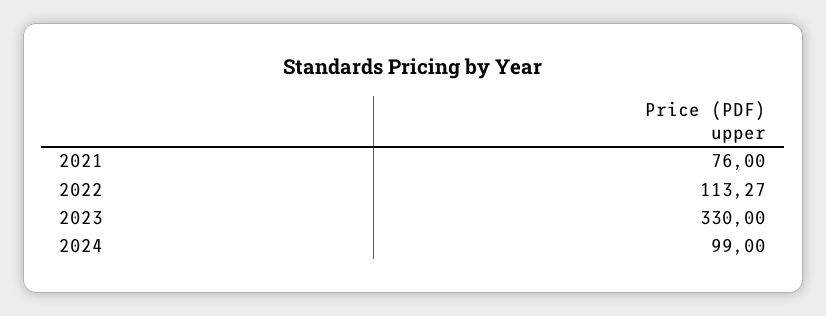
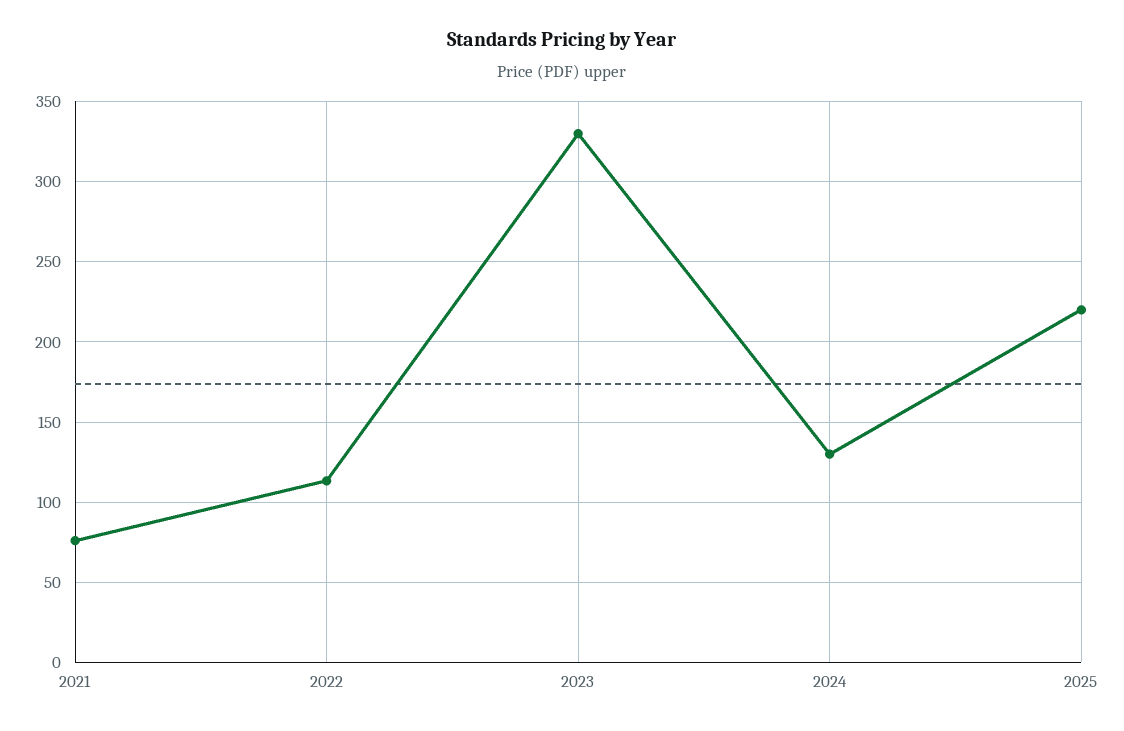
2024: 99 -> 130
2025: none -> 220

